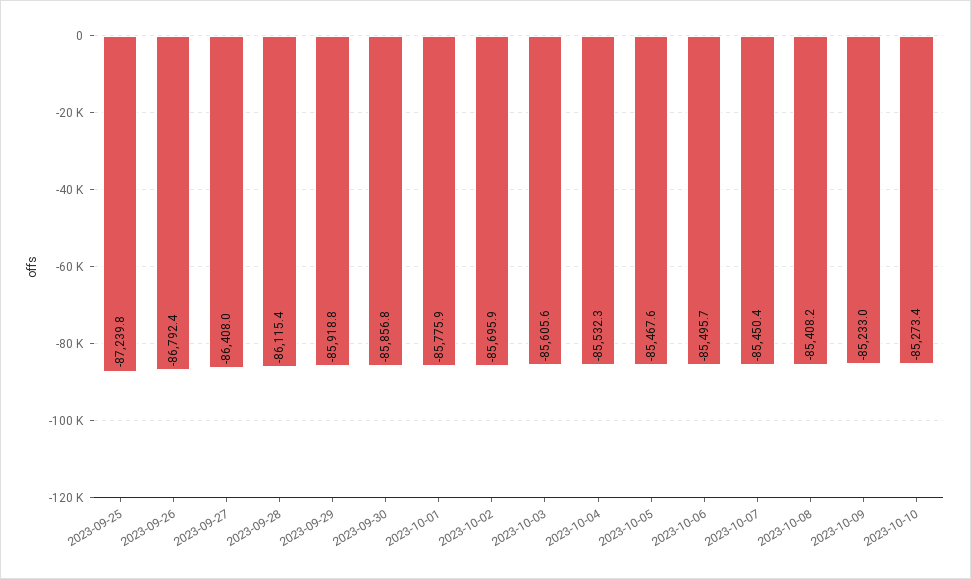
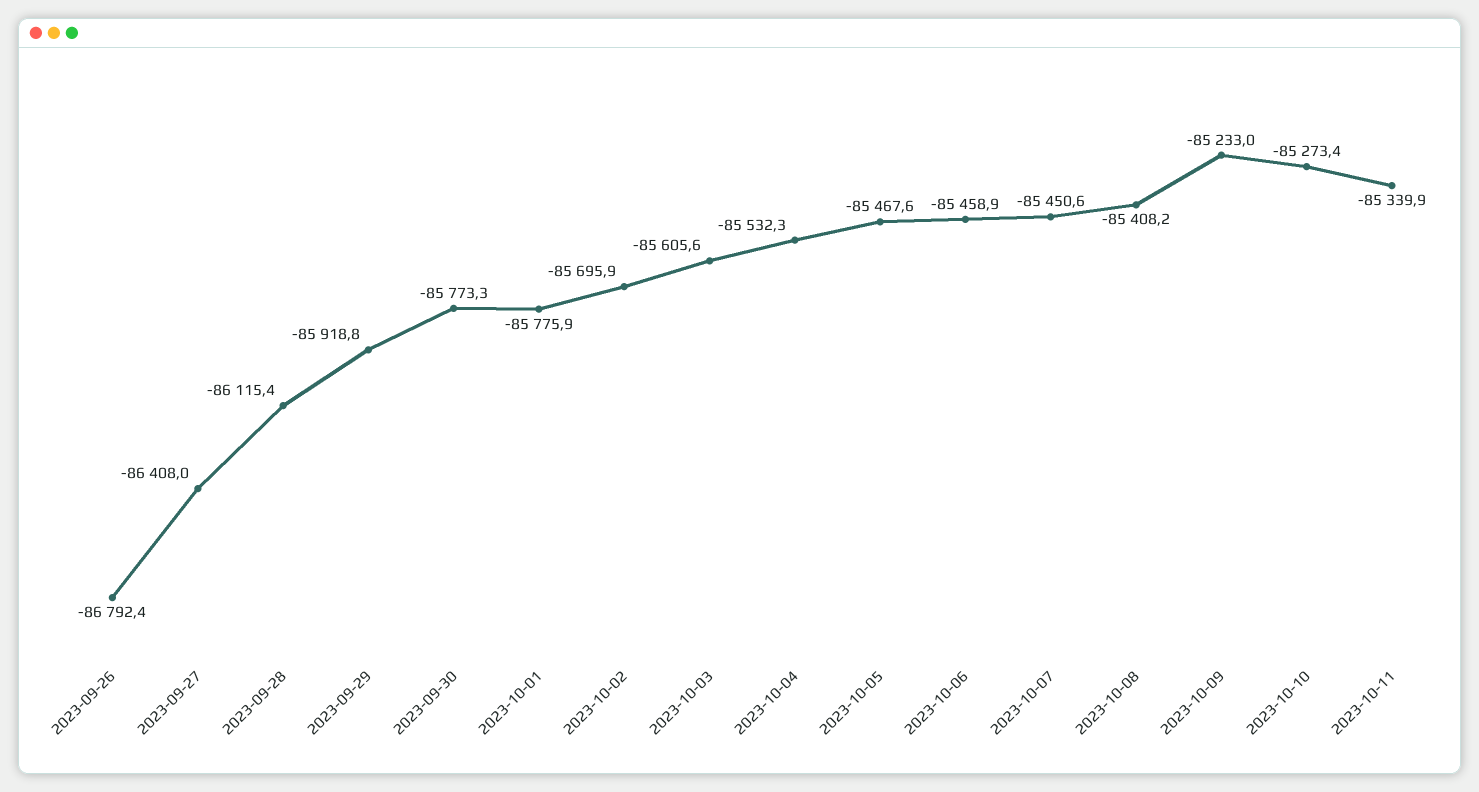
2023-09-25: -87239.8 -> none
2023-09-30: -85856.8 -> -85773.3
2023-10-06: -85495.7 -> -85458.9
2023-10-07: -85450.4 -> -85450.6
2023-10-11: none -> -85339.9

